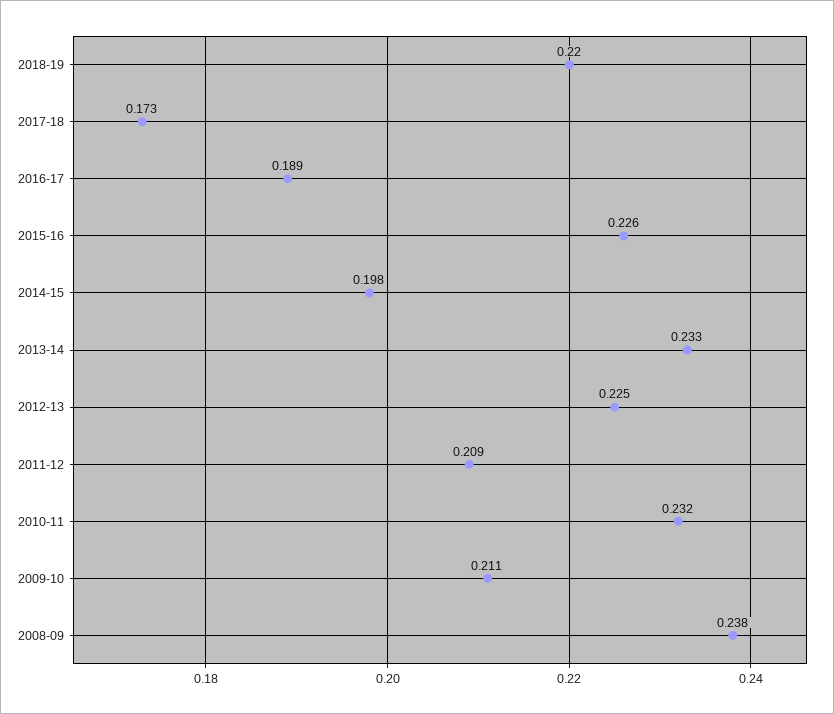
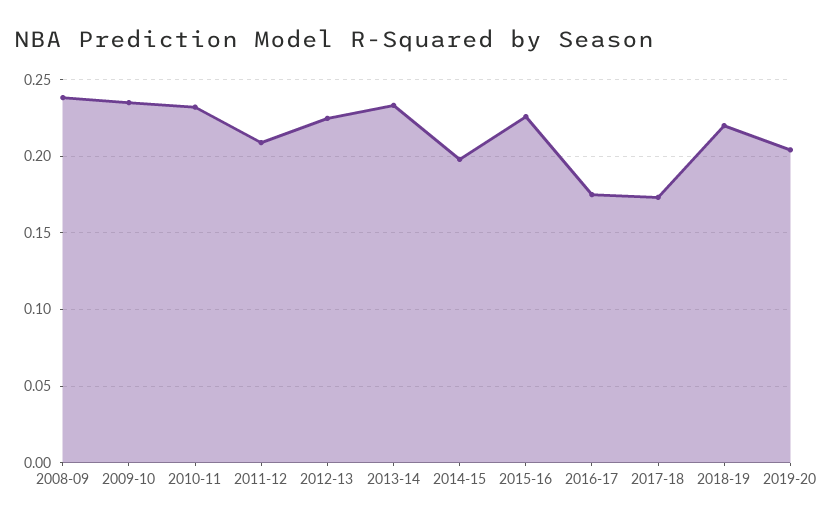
2016-17: 0.189 -> 0.175
2009-10: 0.211 -> 0.235
2019-20: none -> 0.205

